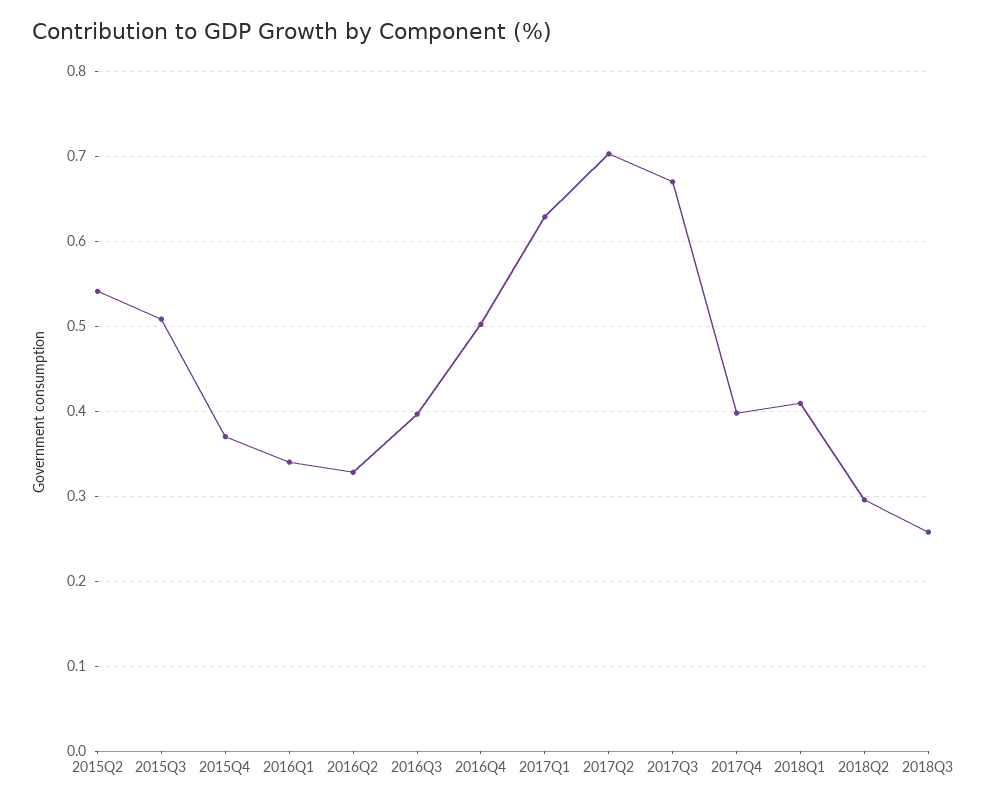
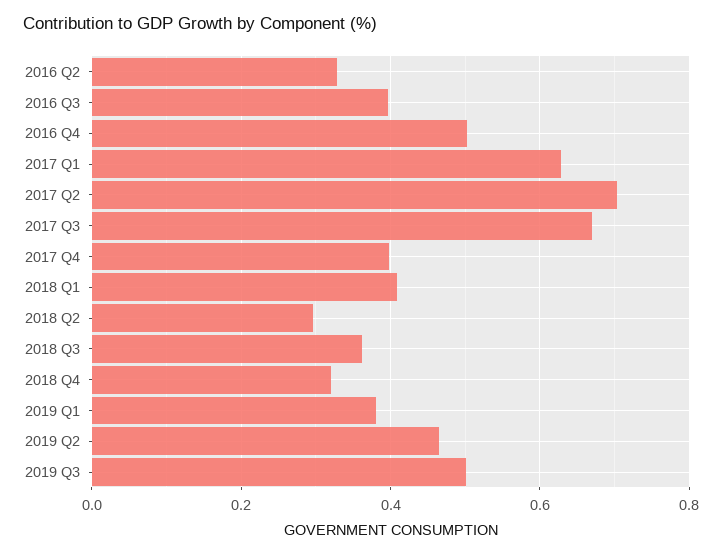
2015Q2: 0.54 -> none
2015Q3: 0.51 -> none
2015Q4: 0.37 -> none
2016Q1: 0.34 -> none
2018Q3: 0.26 -> 0.36
2018 Q4: none -> 0.32
2019 Q1: none -> 0.38
2019 Q2: none -> 0.46
2019 Q3: none -> 0.5

